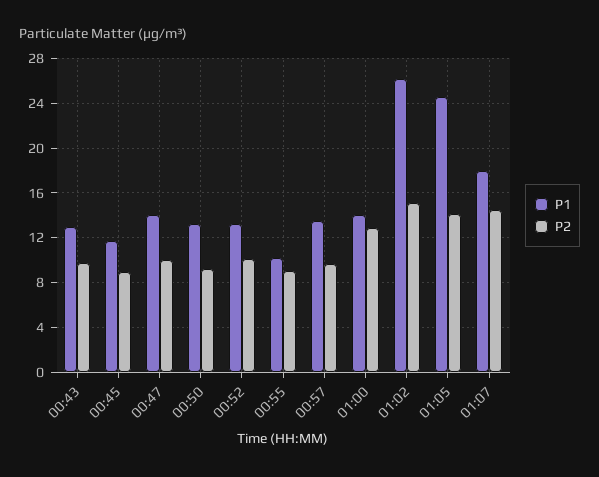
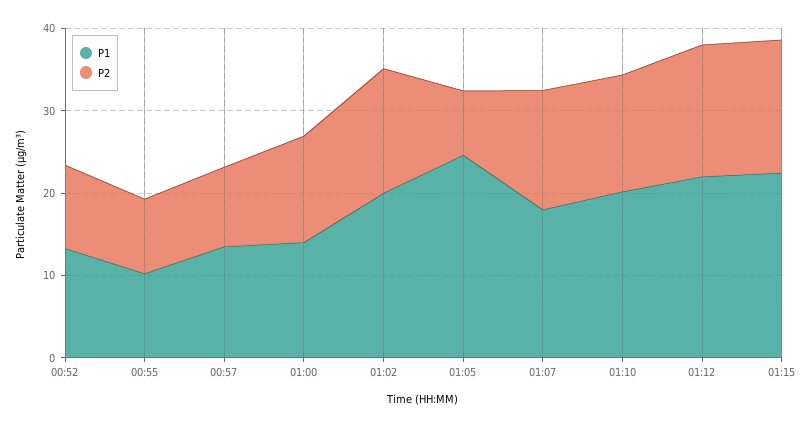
P1, 00:43: 13 -> none
P2, 00:43: 10 -> none
P1, 00:45: 12 -> none
P2, 00:45: 9 -> none
P1, 00:47: 14 -> none
P2, 00:47: 10 -> none
P1, 00:50: 13 -> none
P2, 00:50: 9 -> none
P1, 01:02: 26 -> 20
P2, 01:05: 14 -> 8
P1, 01:10: none -> 20
P2, 01:10: none -> 14
P1, 01:12: none -> 22
P2, 01:12: none -> 16
P1, 01:15: none -> 22
P2, 01:15: none -> 16

